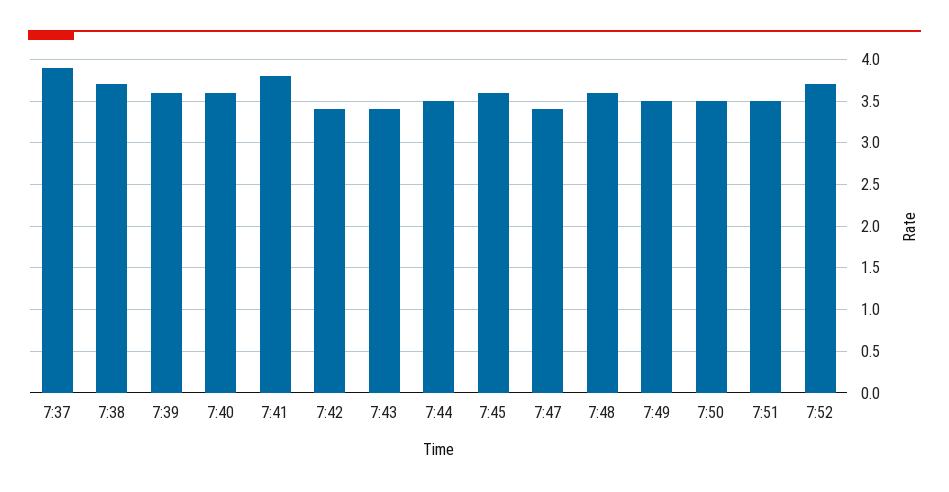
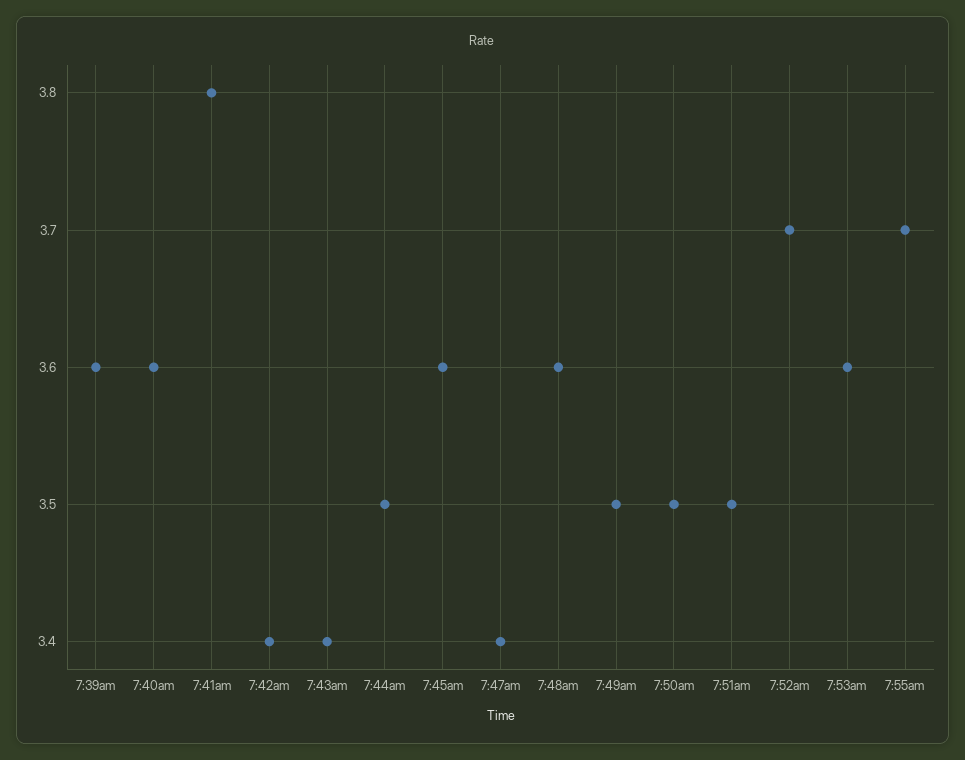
7:37: 3.9 -> none
7:38: 3.7 -> none
7:53am: none -> 3.6
7:55am: none -> 3.7

